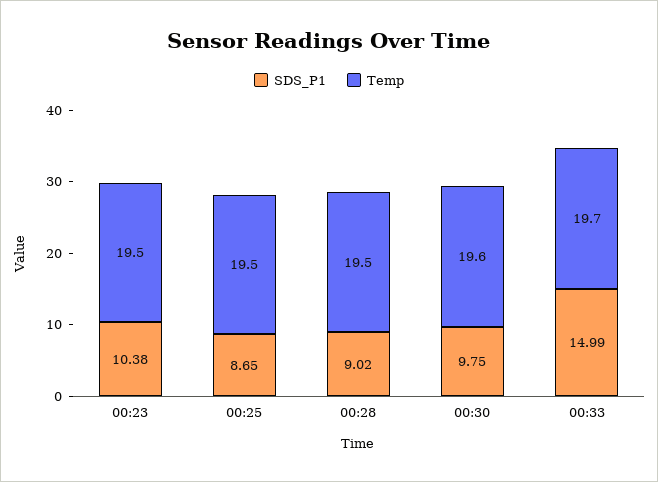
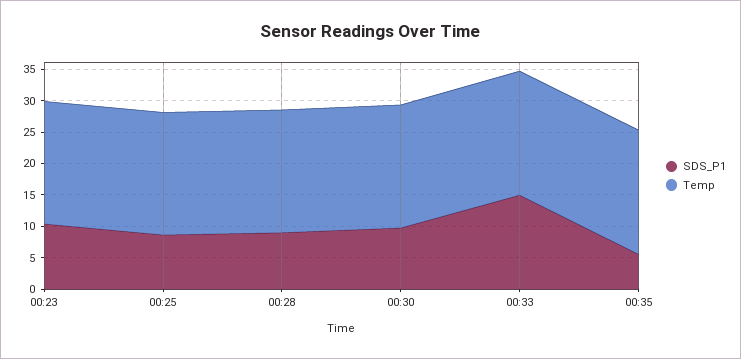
SDS_P1, 00:35: none -> 5
Temp, 00:35: none -> 20

